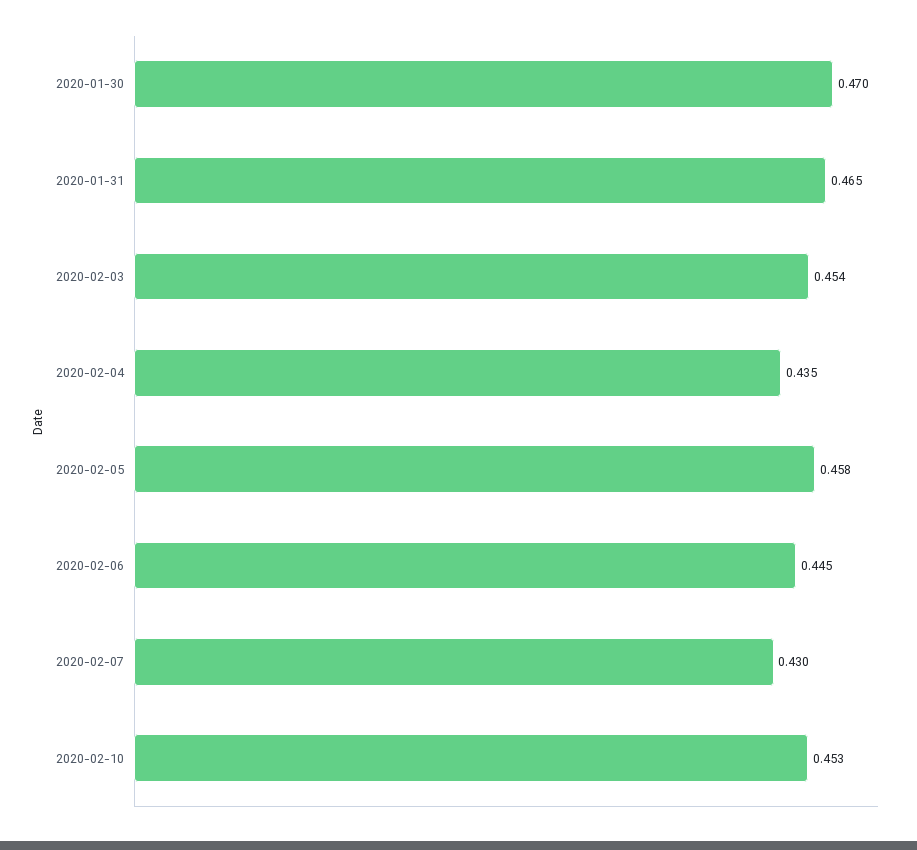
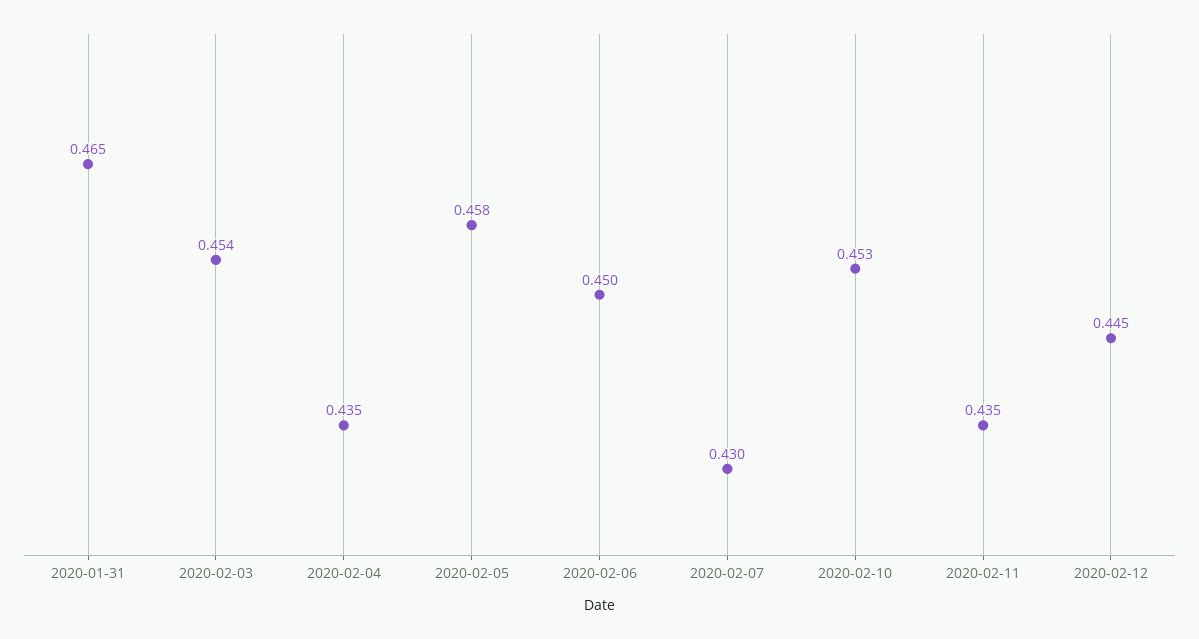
2020-01-30: 0.47 -> none
2020-02-06: 0.445 -> 0.45
2020-02-11: none -> 0.435
2020-02-12: none -> 0.445

